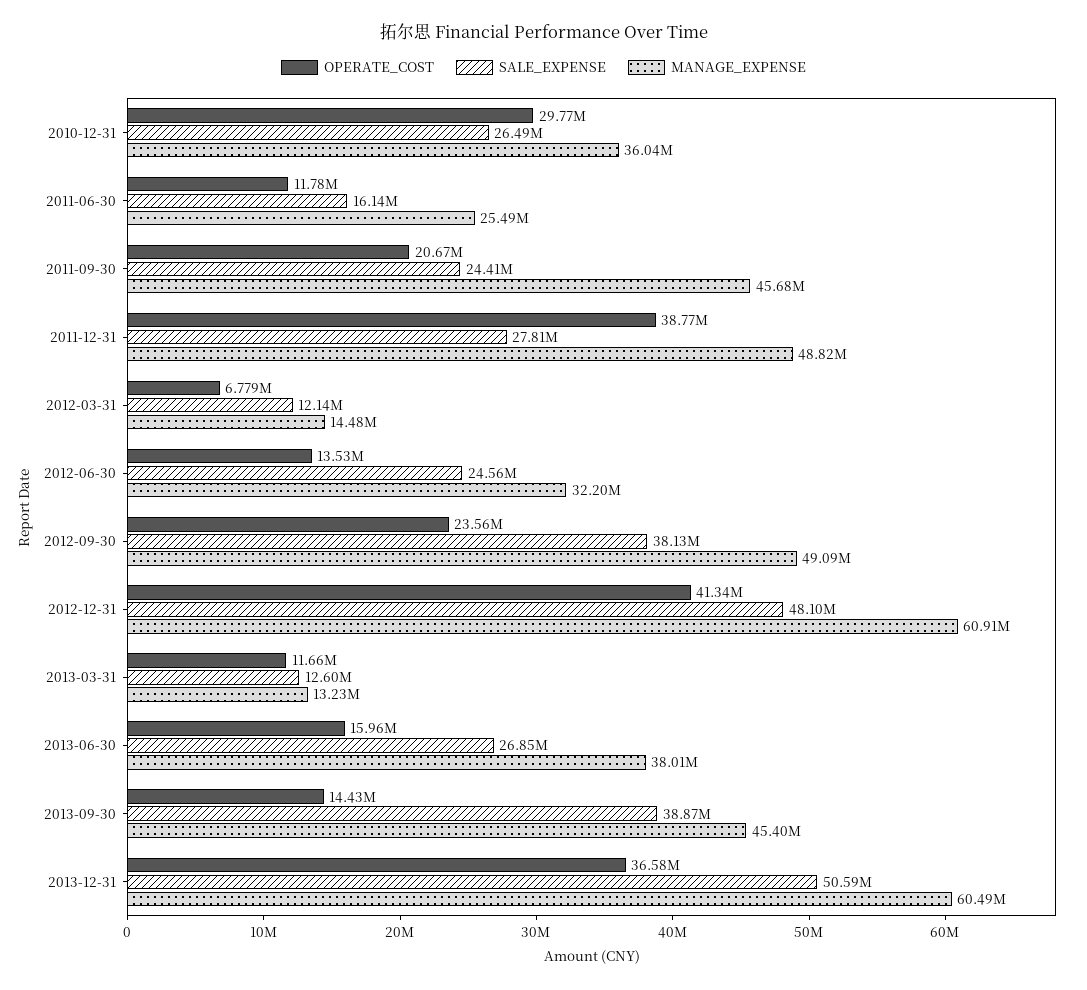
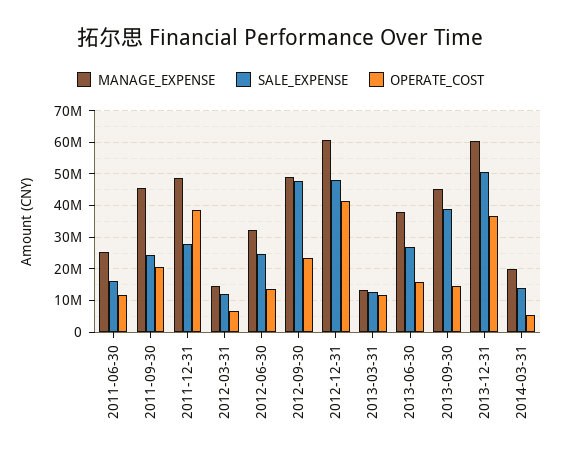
OPERATE_COST, 2010-12-31: 29770000 -> none
SALE_EXPENSE, 2010-12-31: 26490000 -> none
MANAGE_EXPENSE, 2010-12-31: 36040000 -> none
SALE_EXPENSE, 2012-09-30: 38130000 -> 48000000
MANAGE_EXPENSE, 2014-03-31: none -> 20000000
SALE_EXPENSE, 2014-03-31: none -> 14000000
OPERATE_COST, 2014-03-31: none -> 6000000

